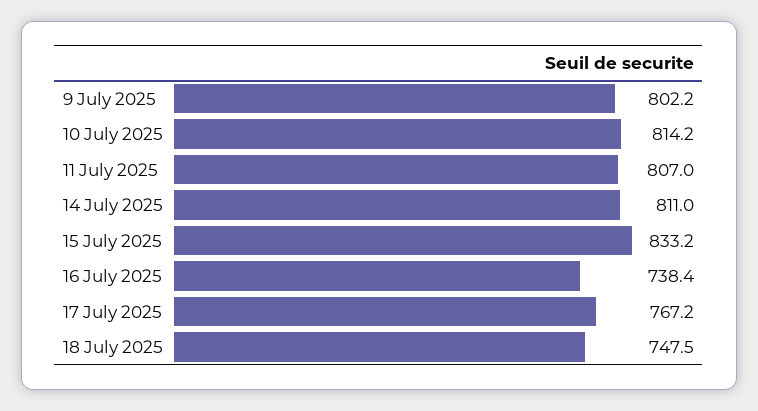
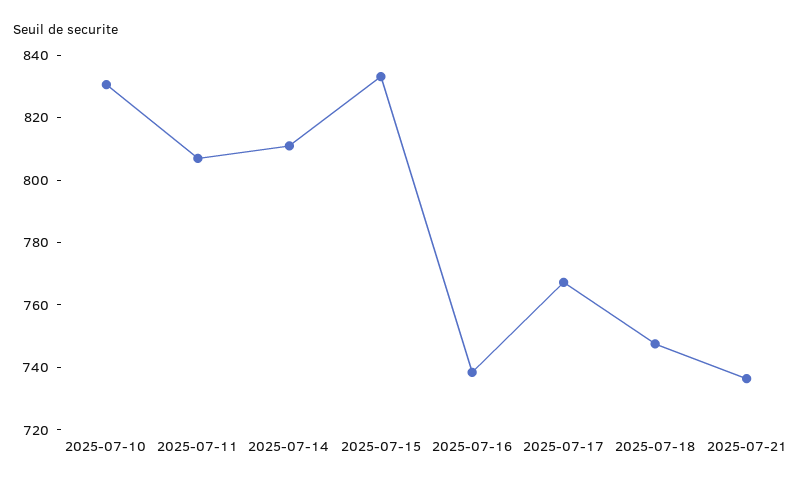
9 July 2025: 802.2 -> none
10 July 2025: 814.2 -> 830
2025-07-21: none -> 735

